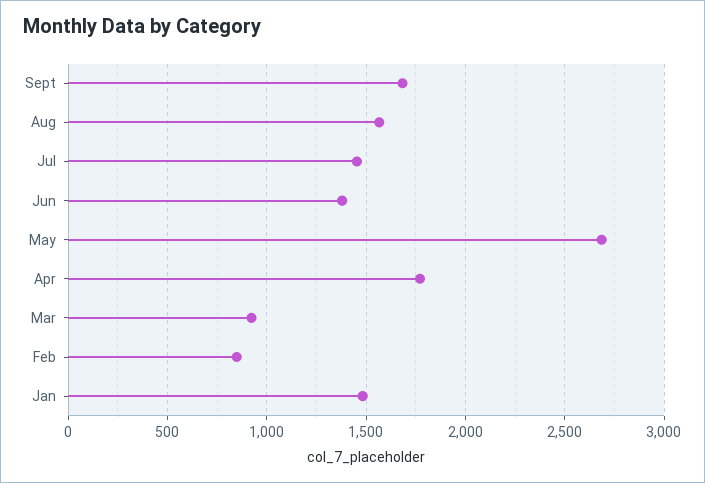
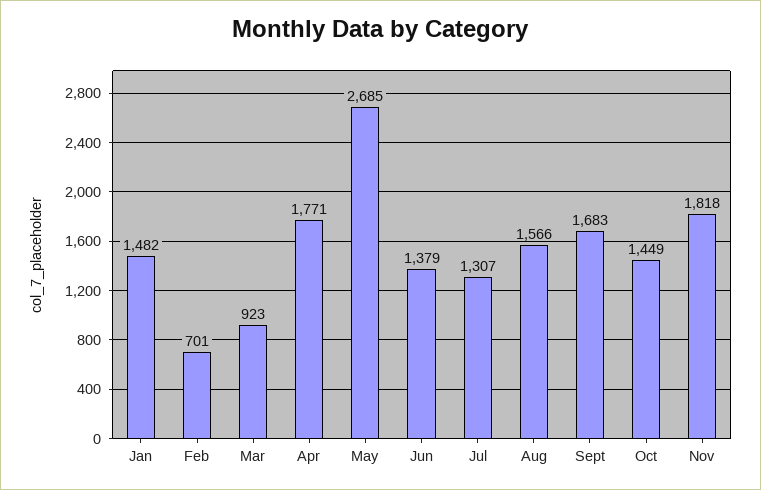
Jul: 1450 -> 1307
Feb: 850 -> 701
Oct: none -> 1449
Nov: none -> 1818

